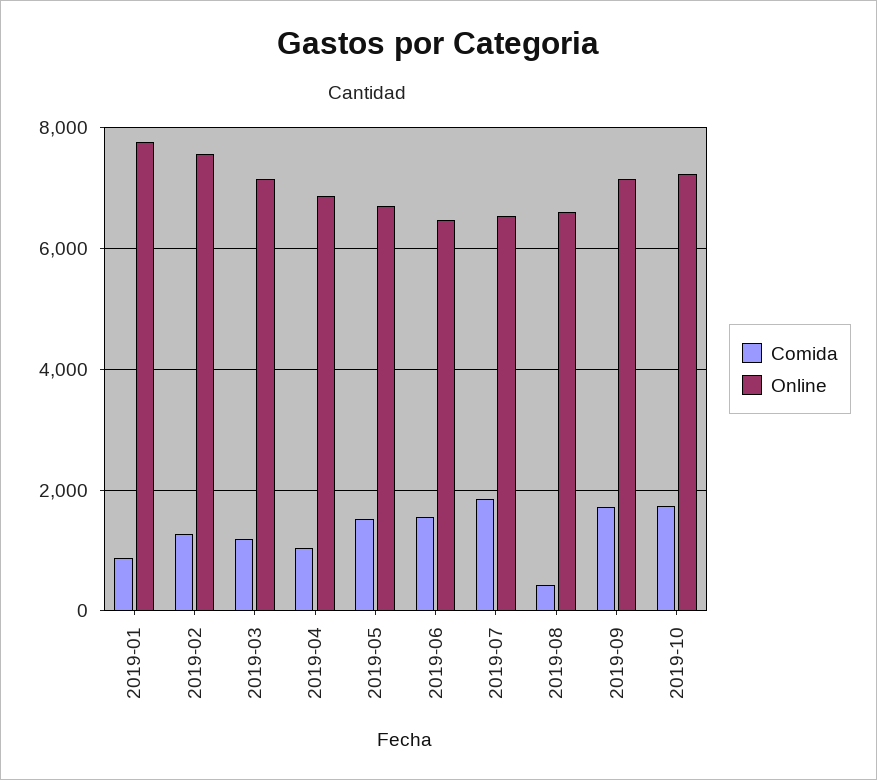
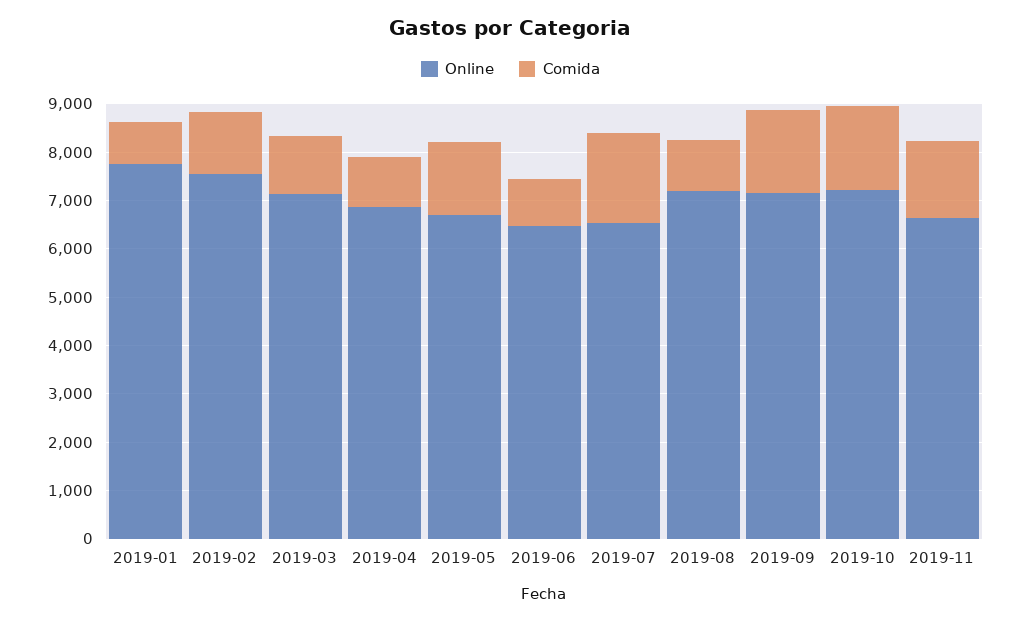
Comida, 2019-06: 1600 -> 1000
Comida, 2019-08: 400 -> 1000
Online, 2019-08: 6600 -> 7200
Online, 2019-11: none -> 6600
Comida, 2019-11: none -> 1600

